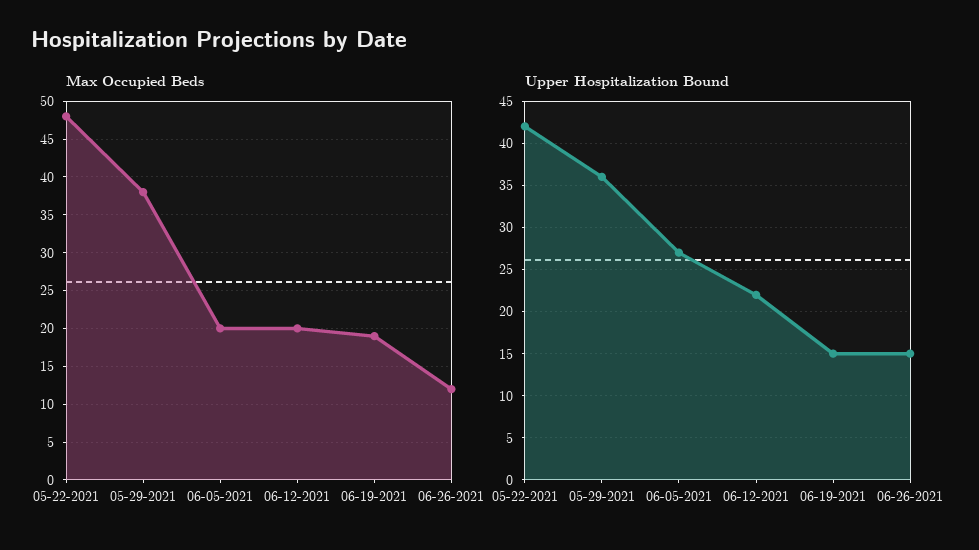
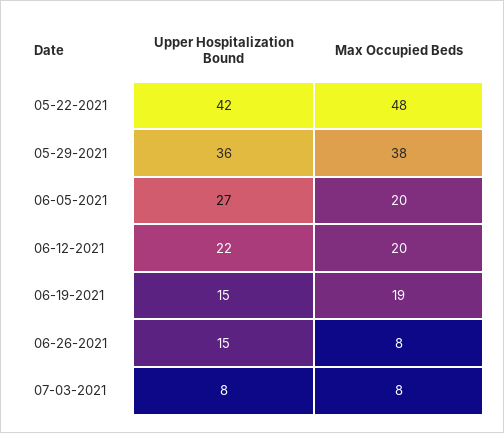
Max Occupied Beds, 06-26-2021: 12 -> 8
Upper Hospitalization Bound, 07-03-2021: none -> 8
Max Occupied Beds, 07-03-2021: none -> 8

